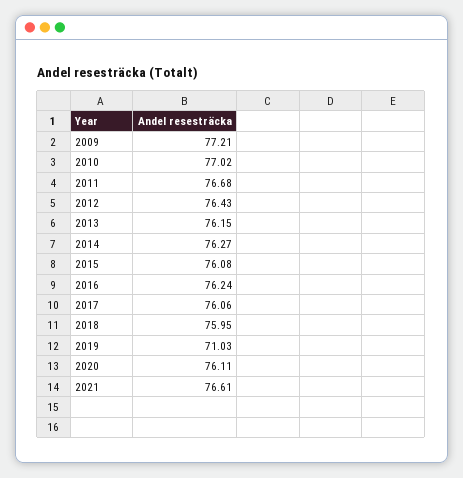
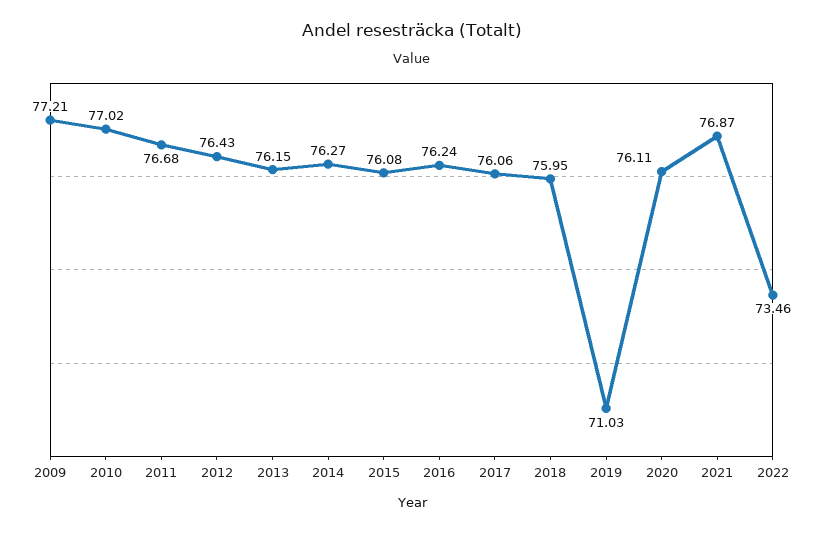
2021: 76.61 -> 76.87
2022: none -> 73.46

